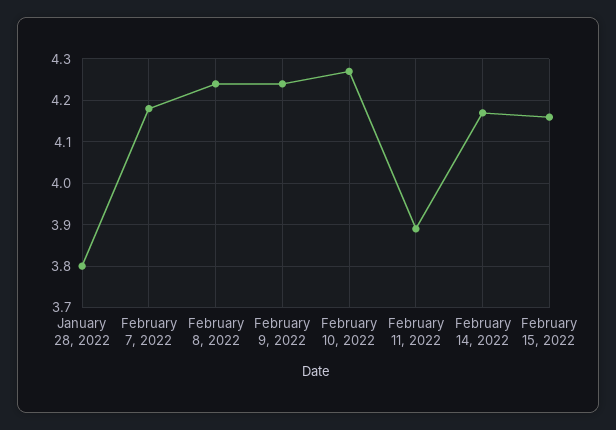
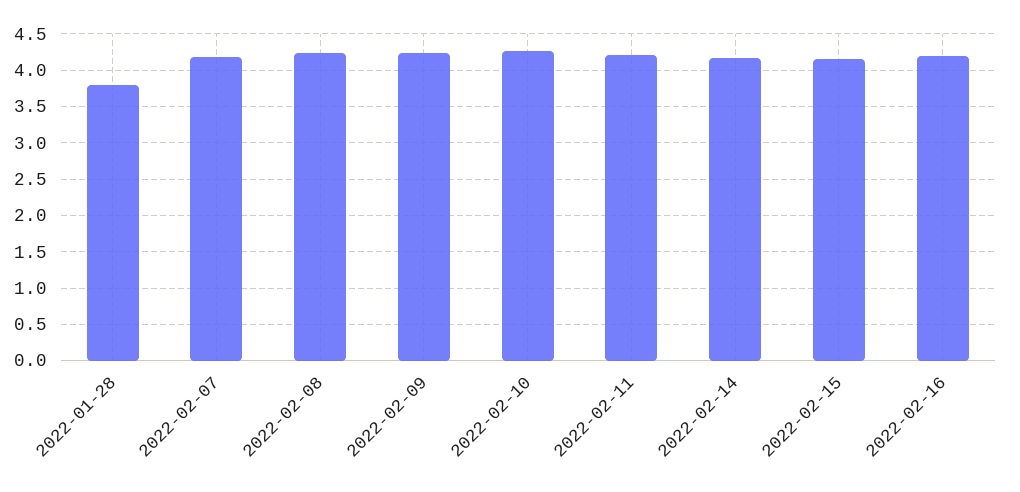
February 11, 2022: 3.9 -> 4.2
2022-02-16: none -> 4.2

